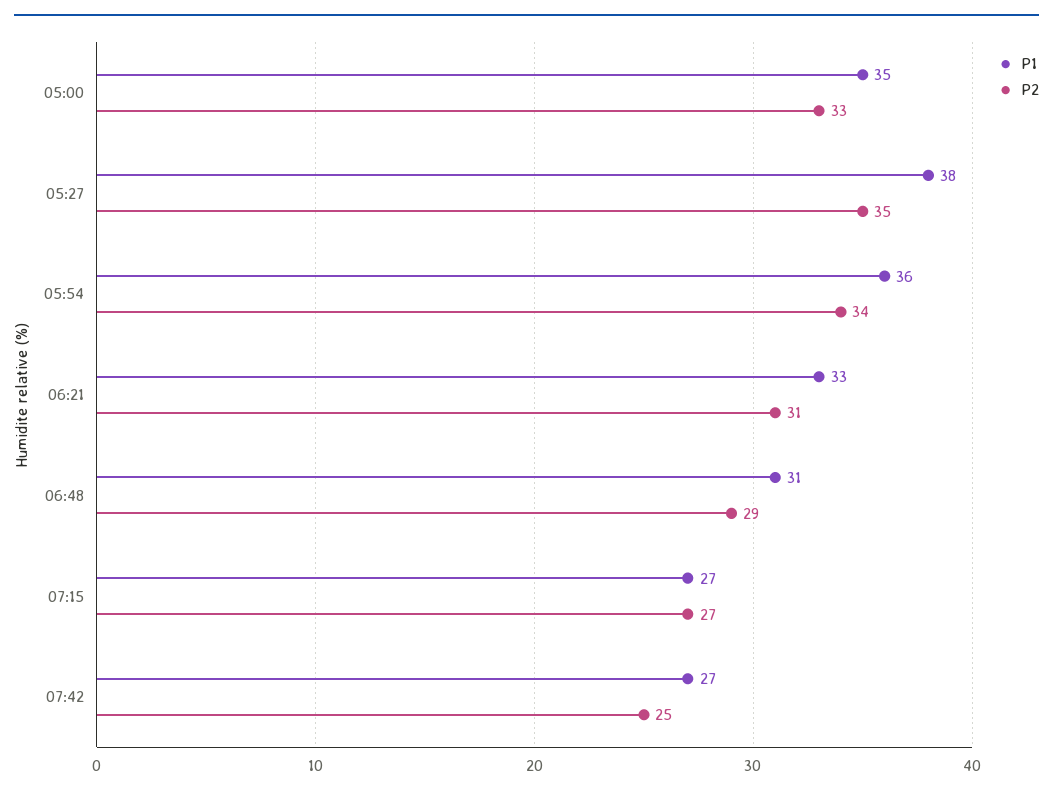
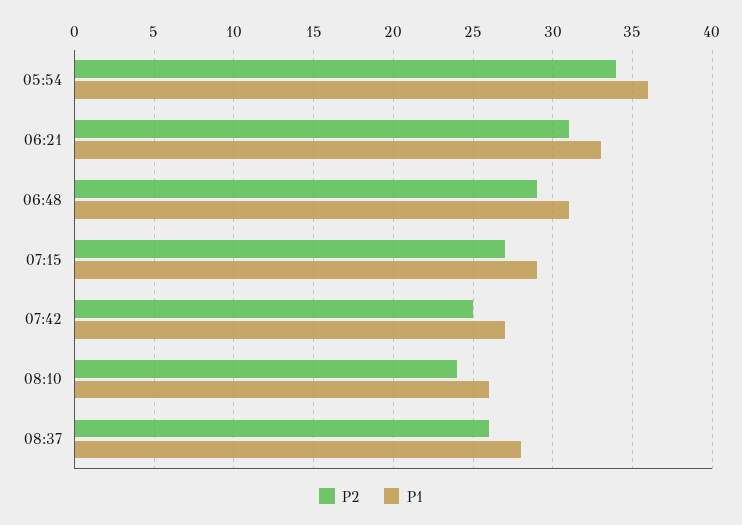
P1, 05:00: 35 -> none
P2, 05:00: 33 -> none
P1, 05:27: 38 -> none
P2, 05:27: 35 -> none
P1, 07:15: 27 -> 29
P2, 08:10: none -> 24
P1, 08:10: none -> 26
P2, 08:37: none -> 26
P1, 08:37: none -> 28

